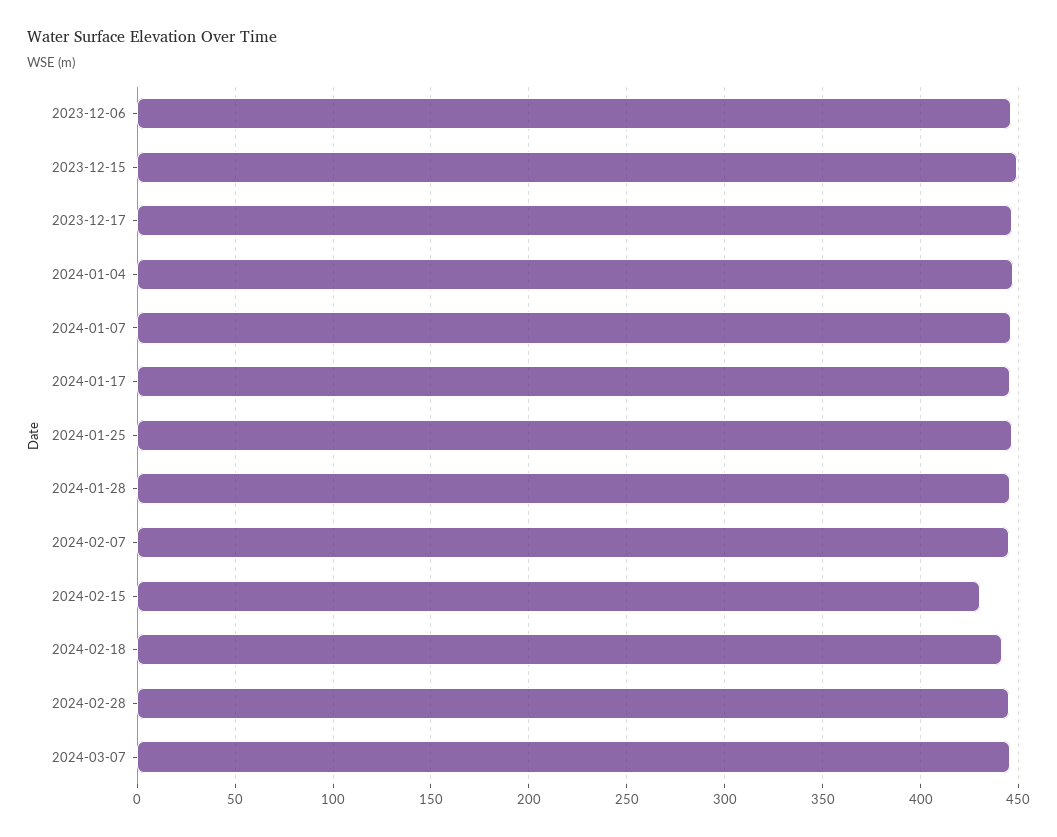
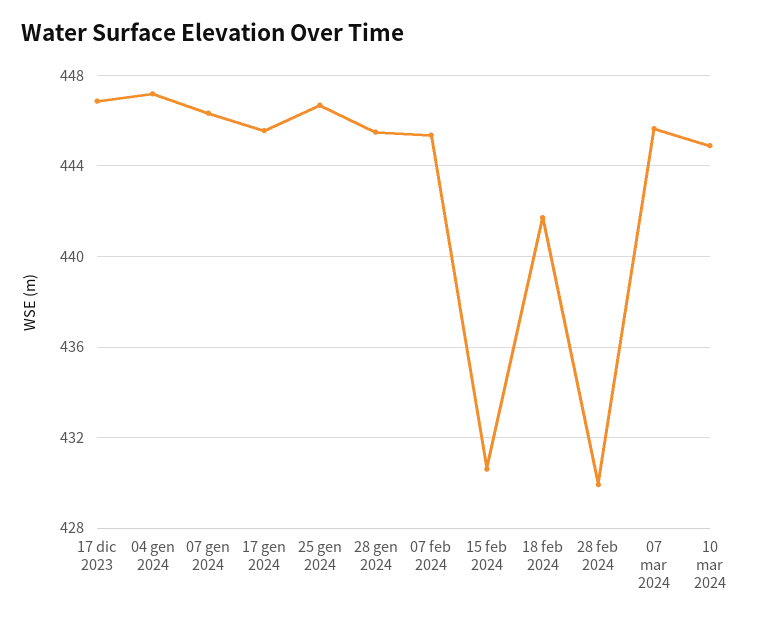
2023-12-06: 445 -> none
2023-12-15: 450 -> none
2024-02-28: 445 -> 430
10 mar 2024: none -> 445

